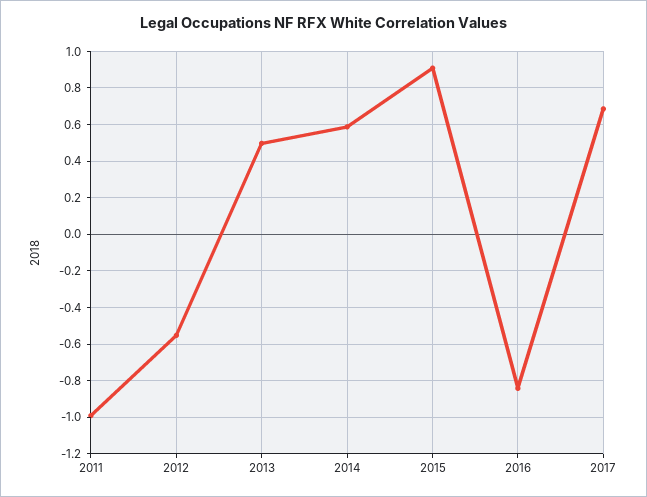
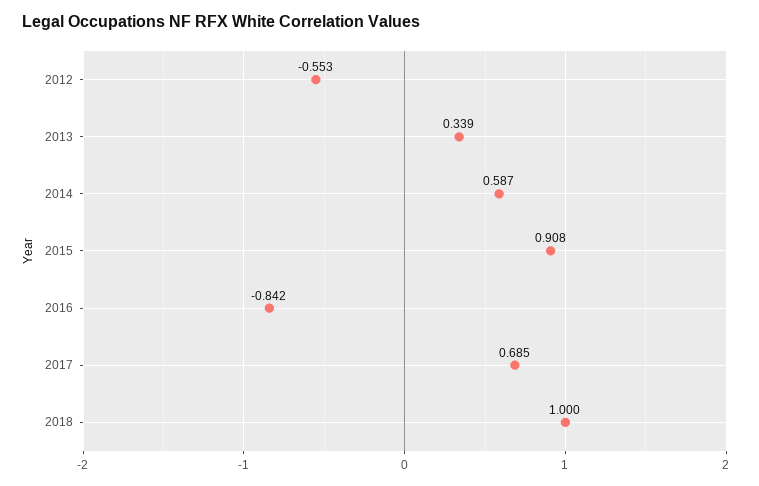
2011: -1 -> none
2013: 0.5 -> 0.339
2018: none -> 1

